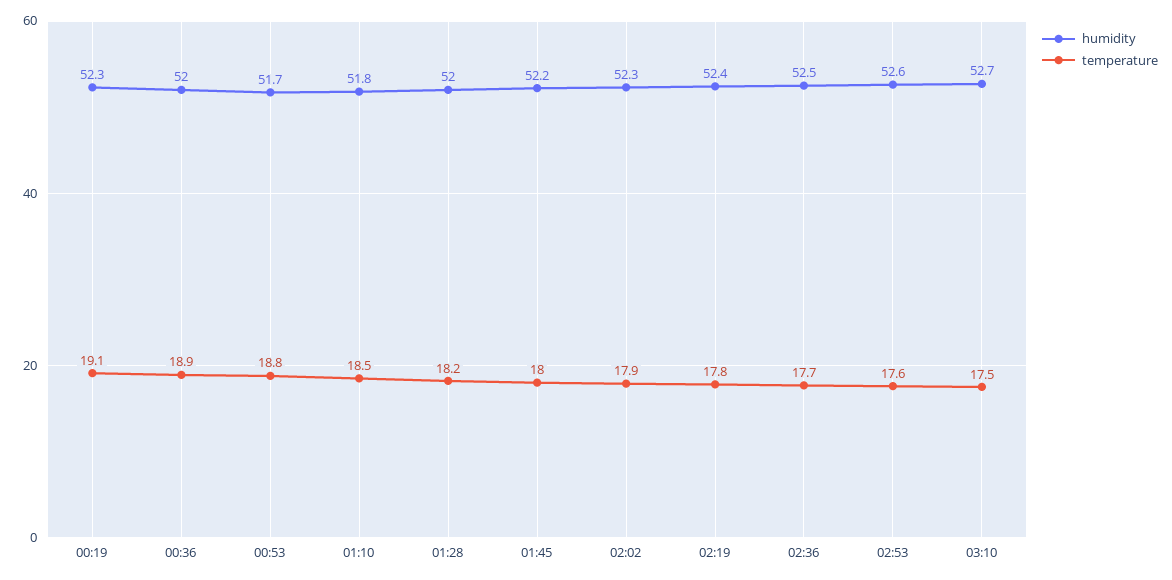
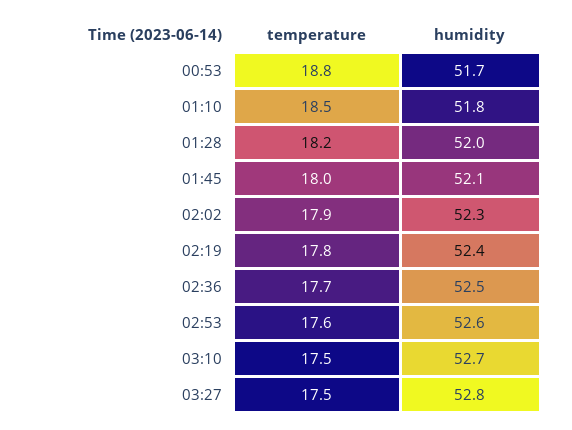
humidity, 00:19: 52.3 -> none
temperature, 00:19: 19.1 -> none
humidity, 00:36: 52 -> none
temperature, 00:36: 18.9 -> none
humidity, 01:45: 52.2 -> 52.1
temperature, 03:27: none -> 17.5
humidity, 03:27: none -> 52.8

